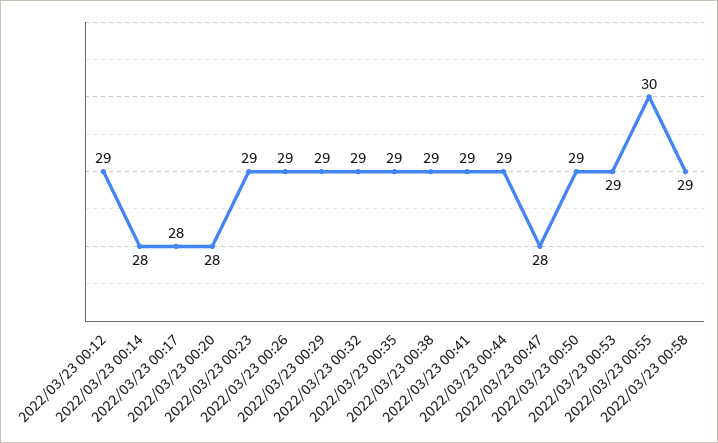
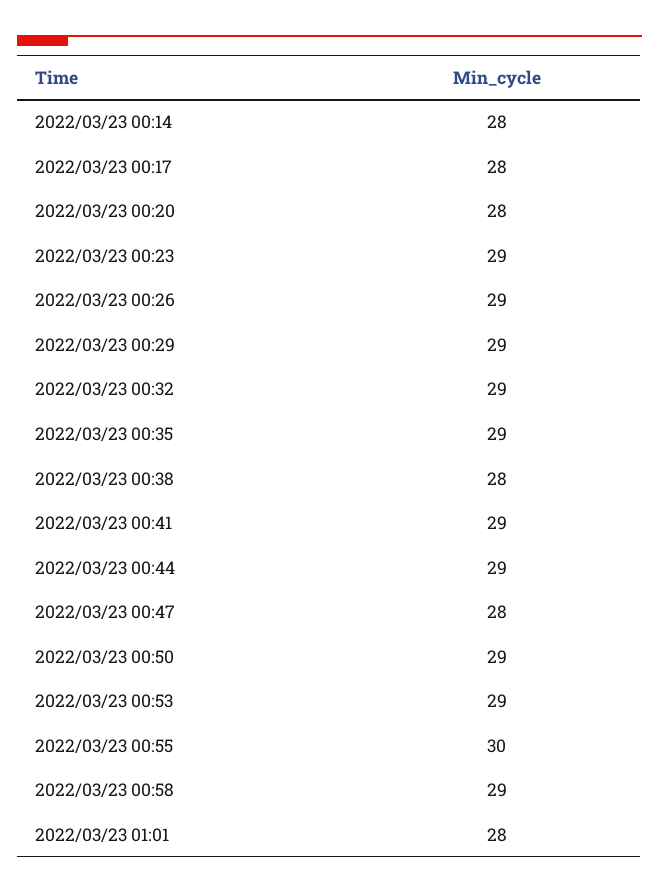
2022/03/23 00:12: 29 -> none
2022/03/23 00:38: 29 -> 28
2022/03/23 01:01: none -> 28

